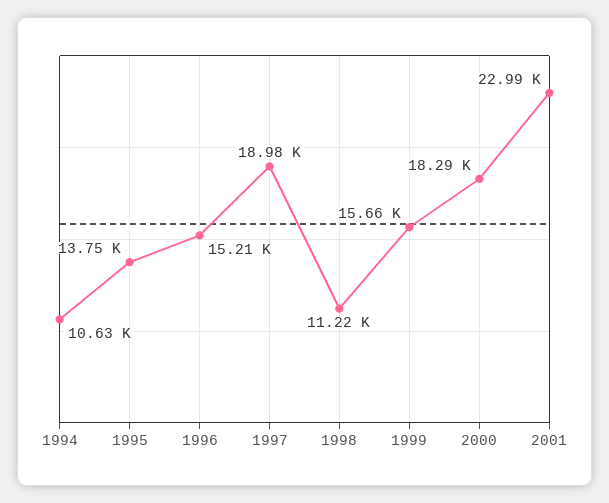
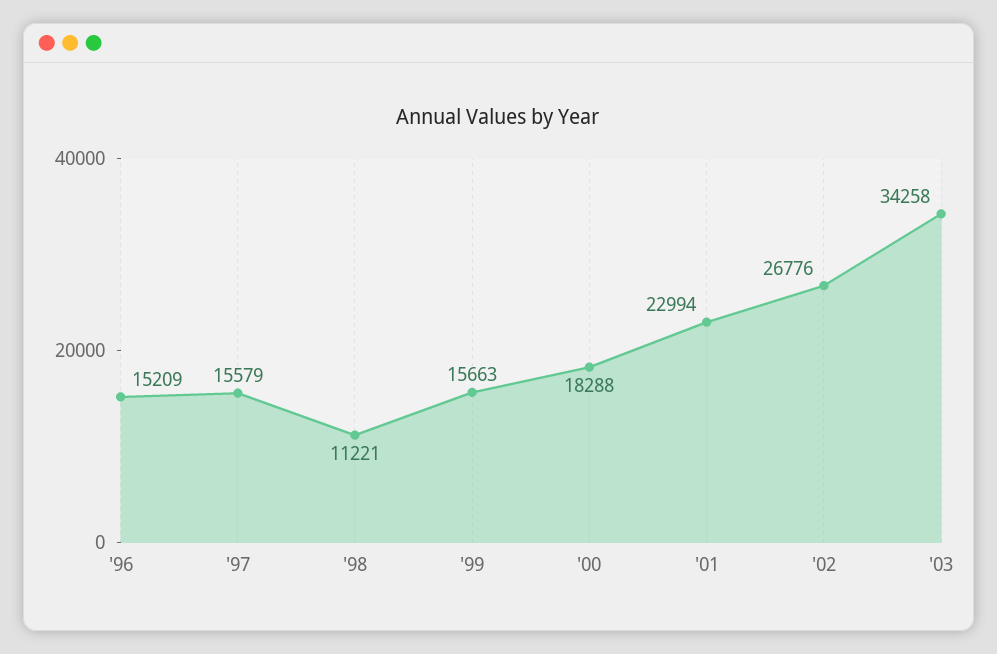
1994: 10630 -> none
1995: 13750 -> none
1997: 18980 -> 15579
'02: none -> 26776
'03: none -> 34258

